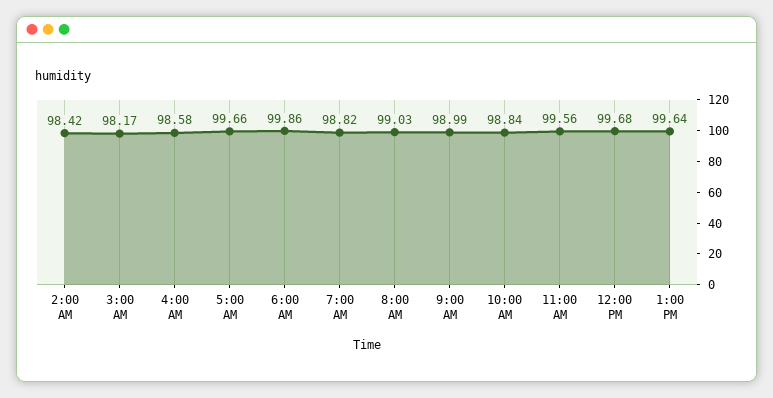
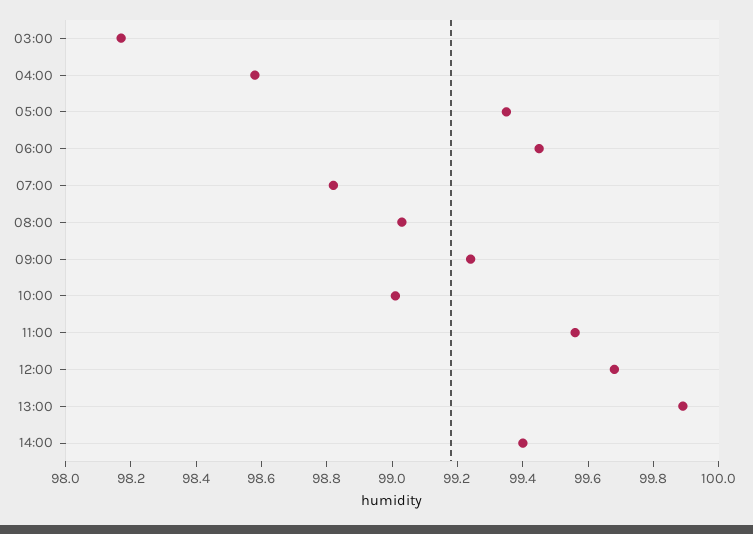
2:00 AM: 98.42 -> none
5:00 AM: 99.66 -> 99.35
6:00 AM: 99.86 -> 99.45
9:00 AM: 98.99 -> 99.25
10:00 AM: 98.84 -> 99
1:00 PM: 99.64 -> 99.9
14:00: none -> 99.4

